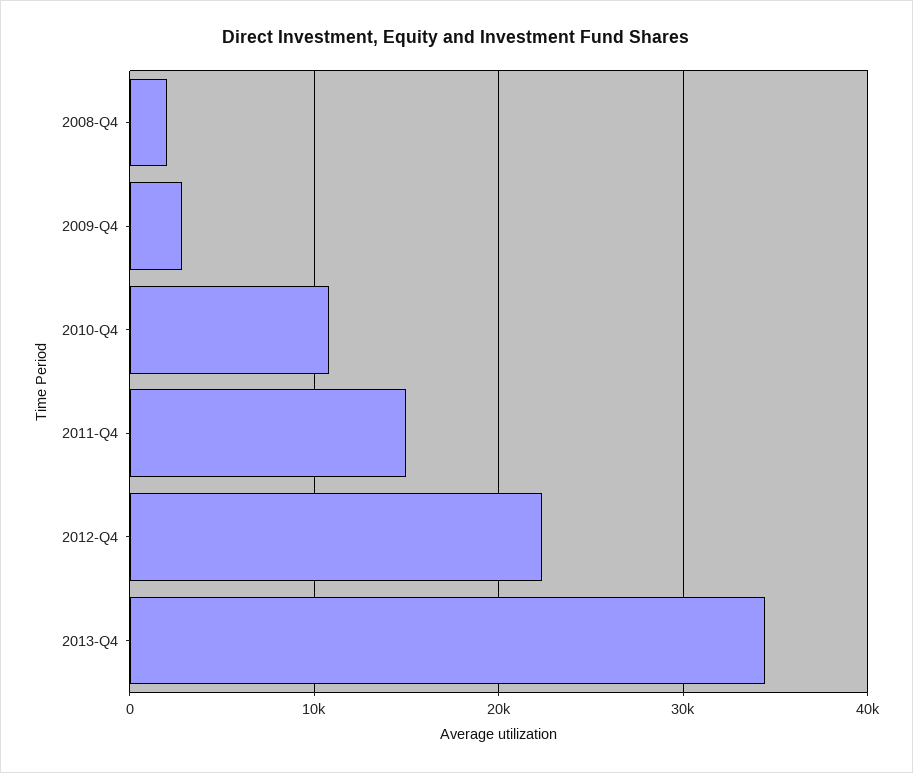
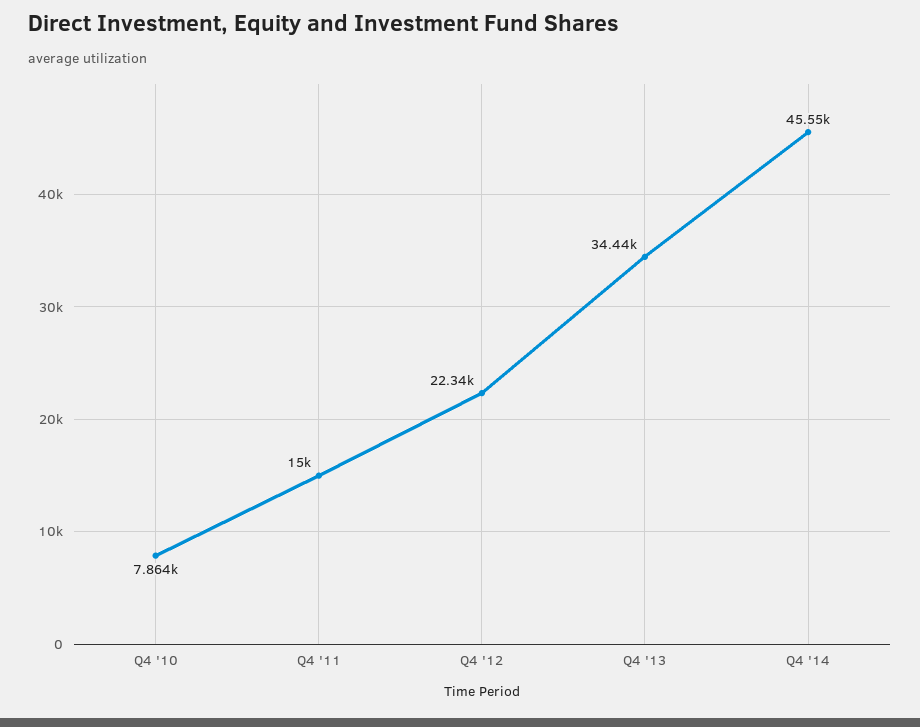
2008-Q4: 2000 -> none
2009-Q4: 3000 -> none
2010-Q4: 11000 -> 7864
Q4 '14: none -> 45550

